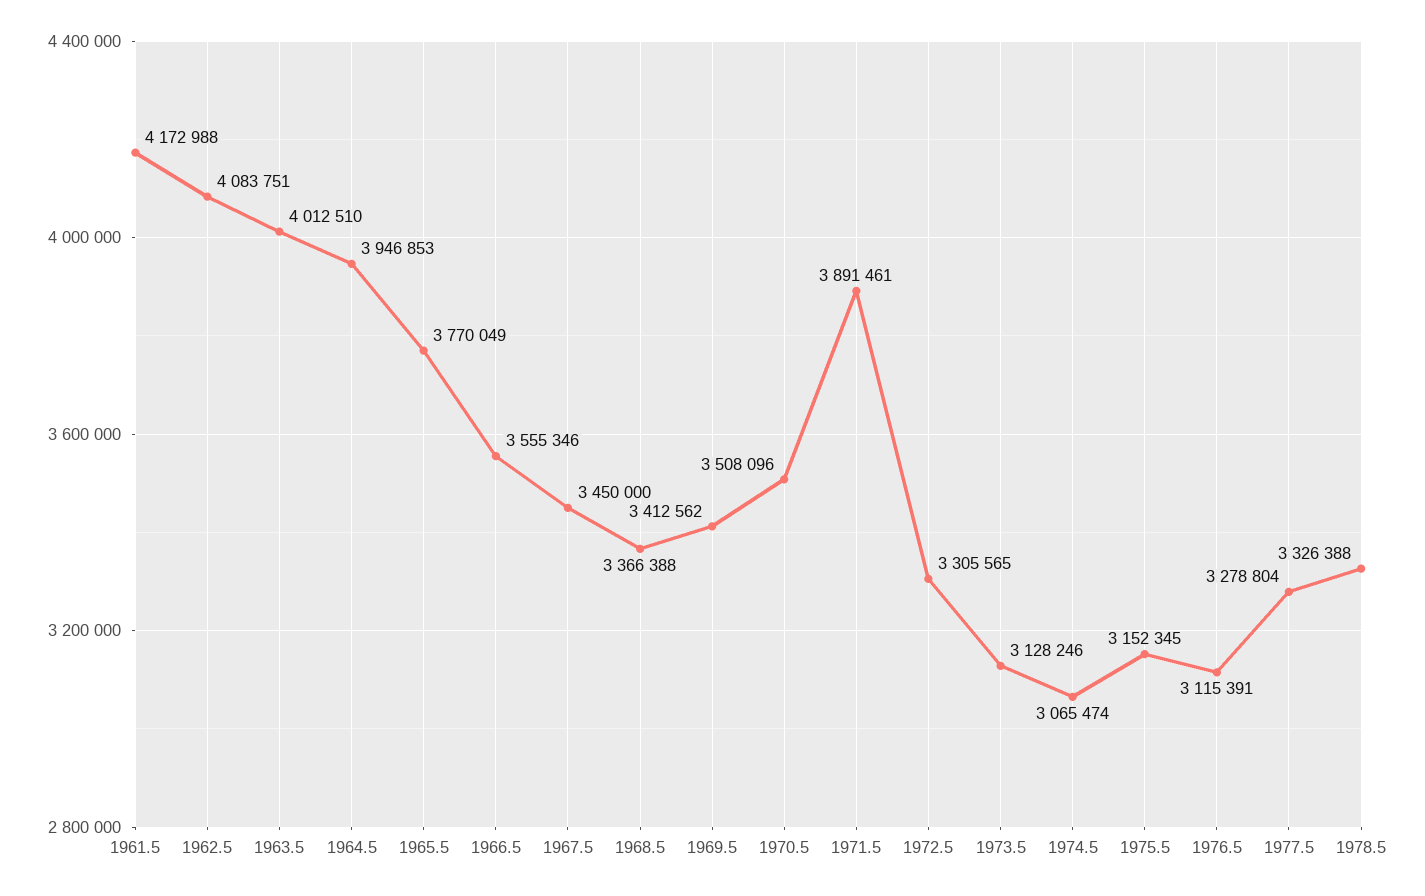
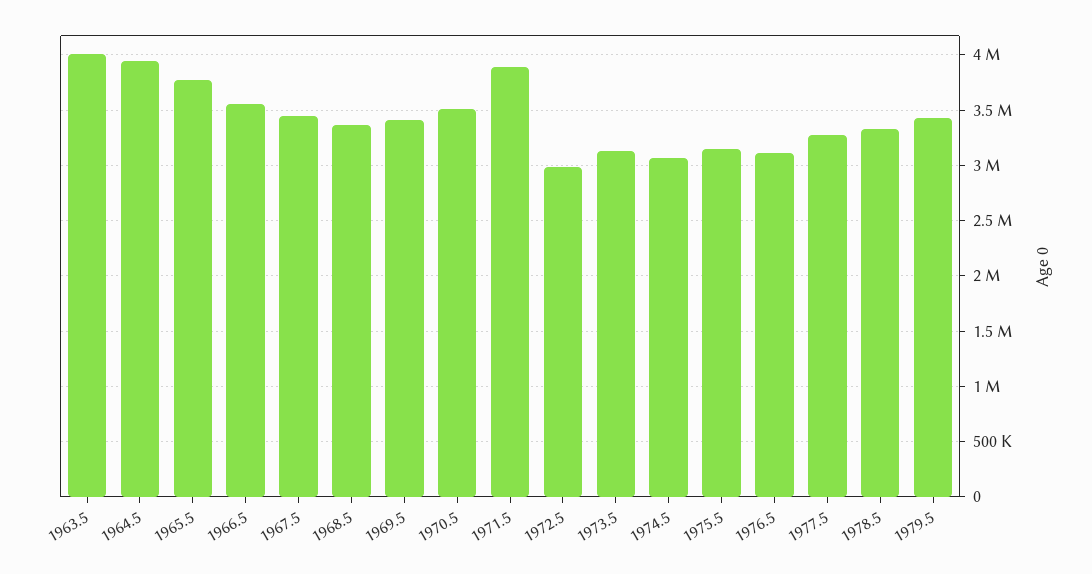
1961.5: 4172988 -> none
1962.5: 4083751 -> none
1972.5: 3305565 -> 3000000
1979.5: none -> 3400000

